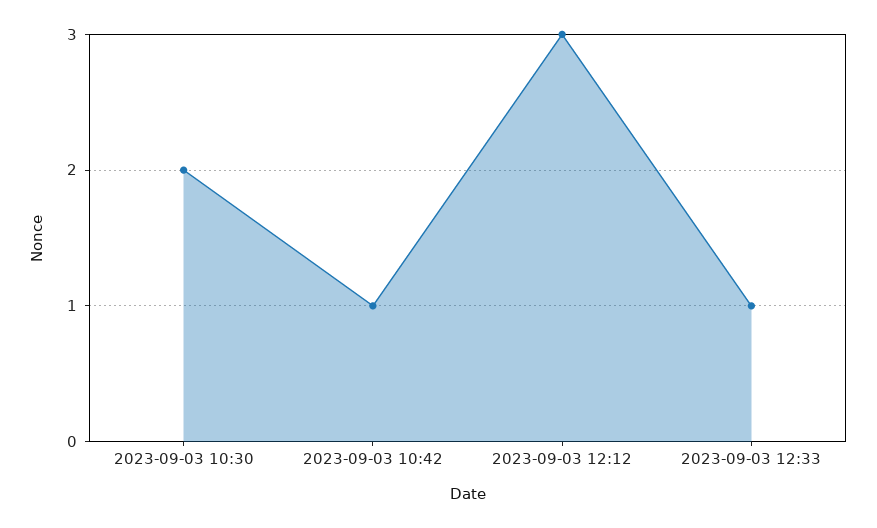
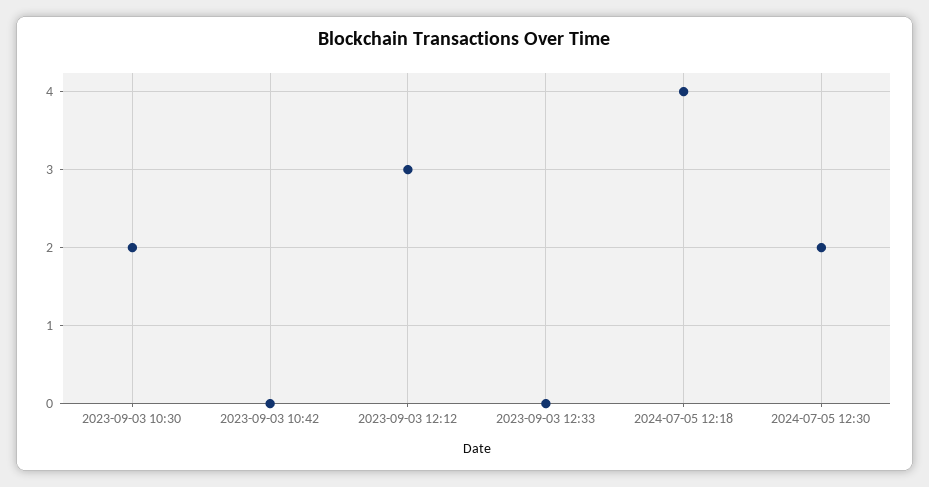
2023-09-03 10:42: 1 -> 0
2023-09-03 12:33: 1 -> 0
2024-07-05 12:18: none -> 4
2024-07-05 12:30: none -> 2

